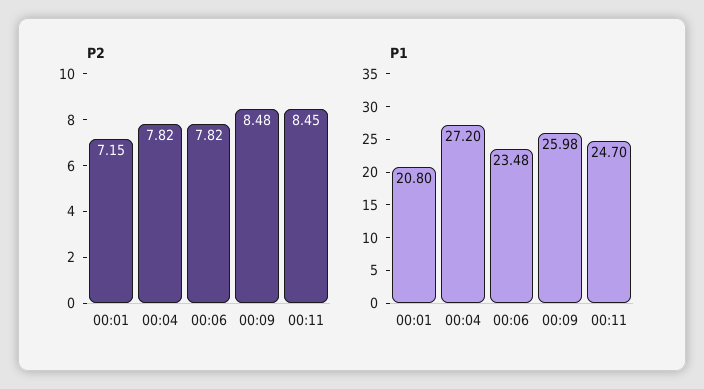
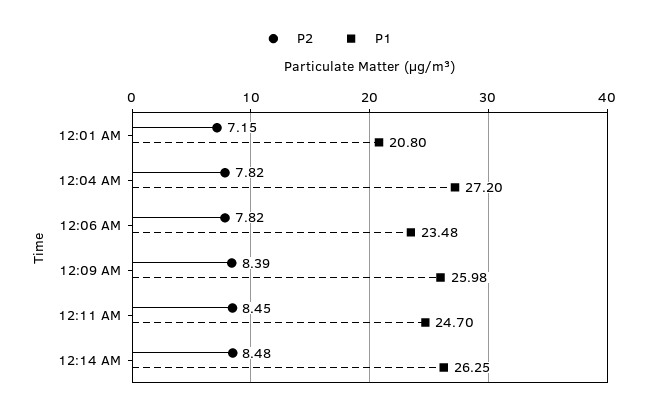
P2, 00:09: 8.48 -> 8.39
P2, 12:14 AM: none -> 8.48
P1, 12:14 AM: none -> 26.25

